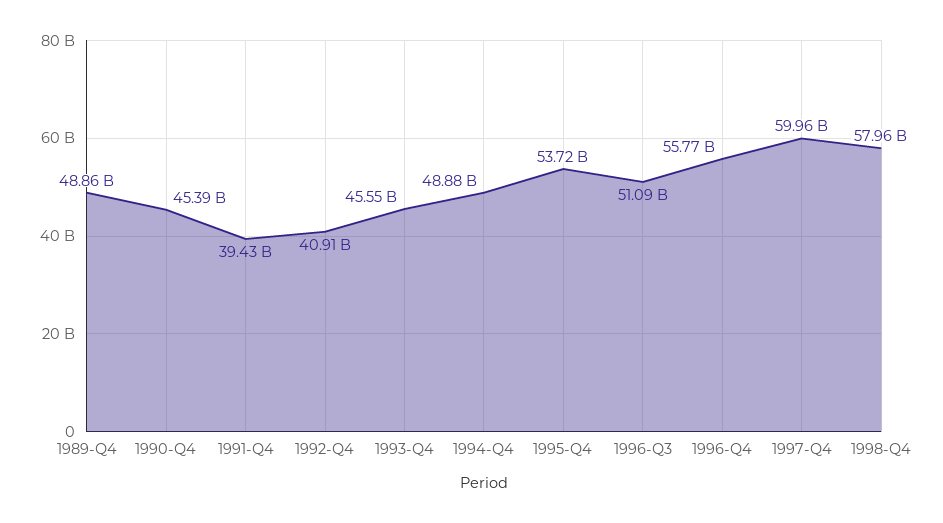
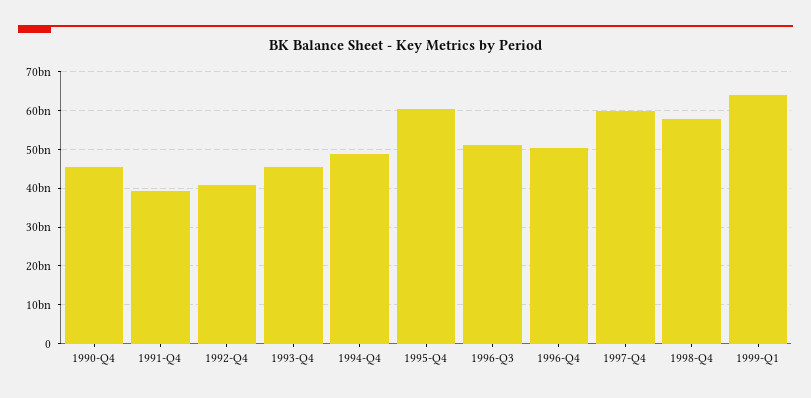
1989-Q4: 48860000000 -> none
1995-Q4: 53720000000 -> 60000000000
1996-Q4: 55770000000 -> 50000000000
1999-Q1: none -> 64000000000

